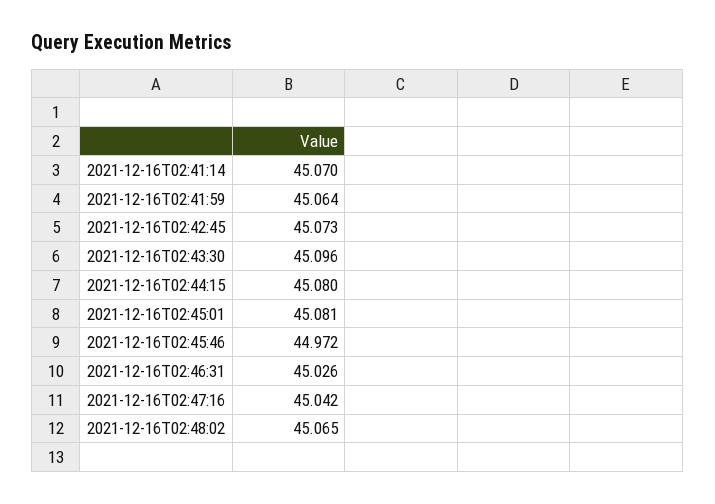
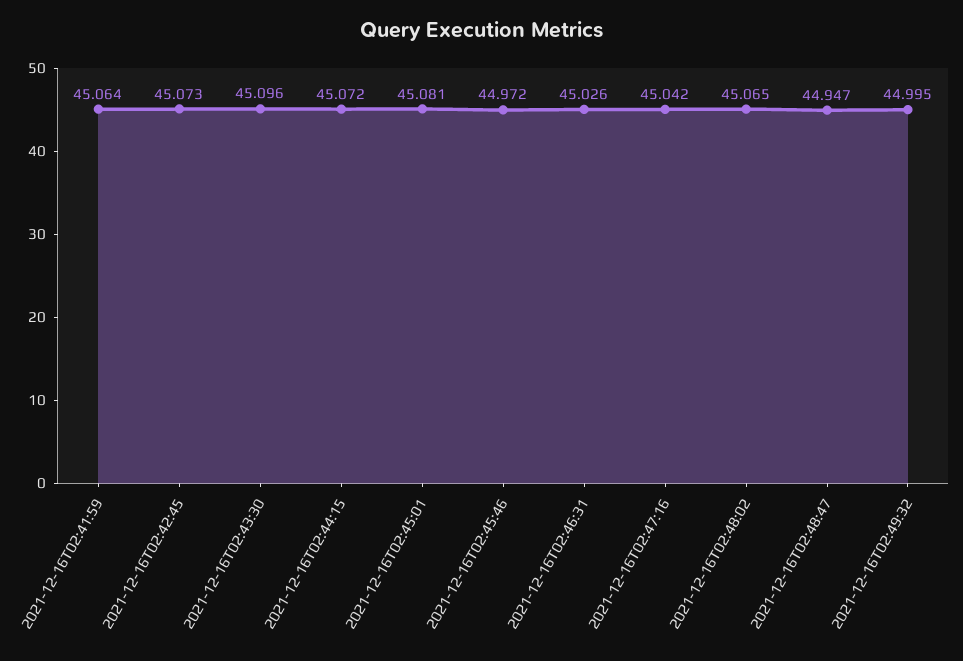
2021-12-16T02:41:14: 45.07 -> none
2021-12-16T02:44:15: 45.08 -> 45.072
2021-12-16T02:48:47: none -> 44.947
2021-12-16T02:49:32: none -> 44.995

